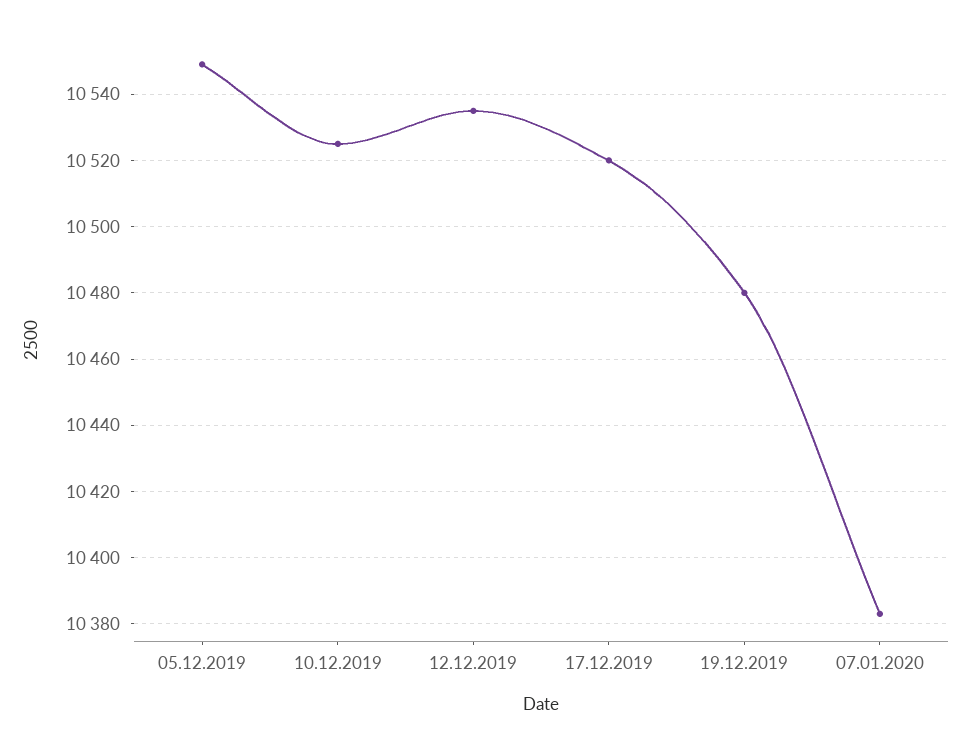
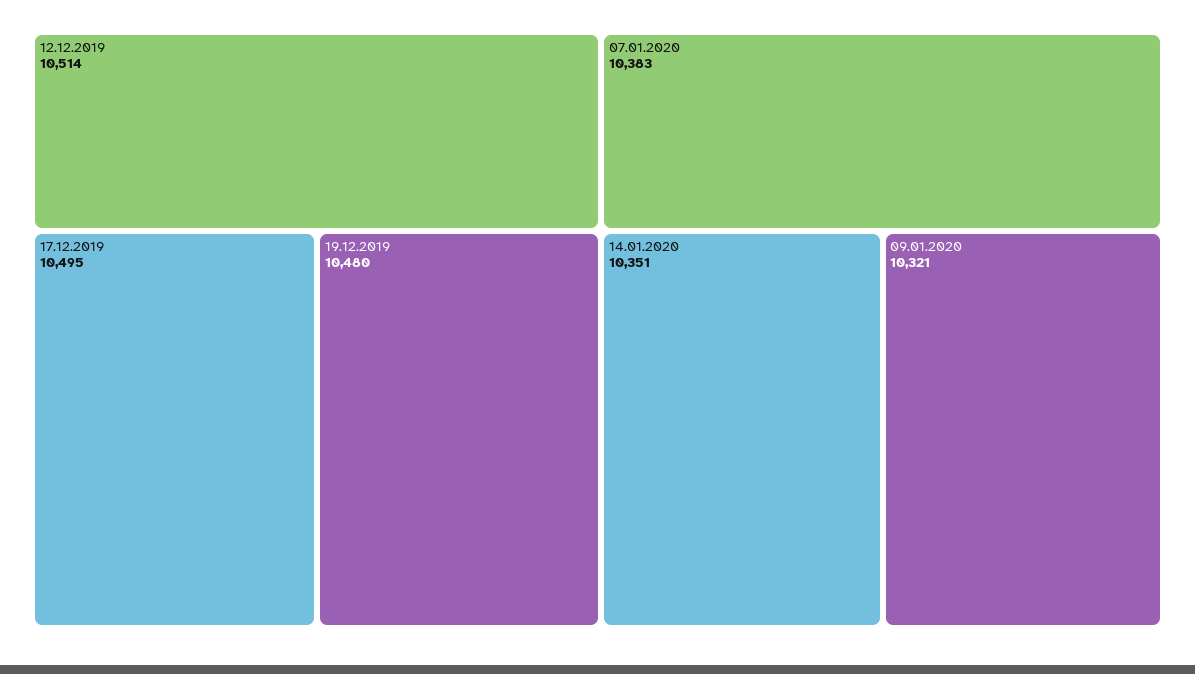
05.12.2019: 10550 -> none
10.12.2019: 10525 -> none
12.12.2019: 10535 -> 10514
17.12.2019: 10520 -> 10495
14.01.2020: none -> 10351
09.01.2020: none -> 10321

